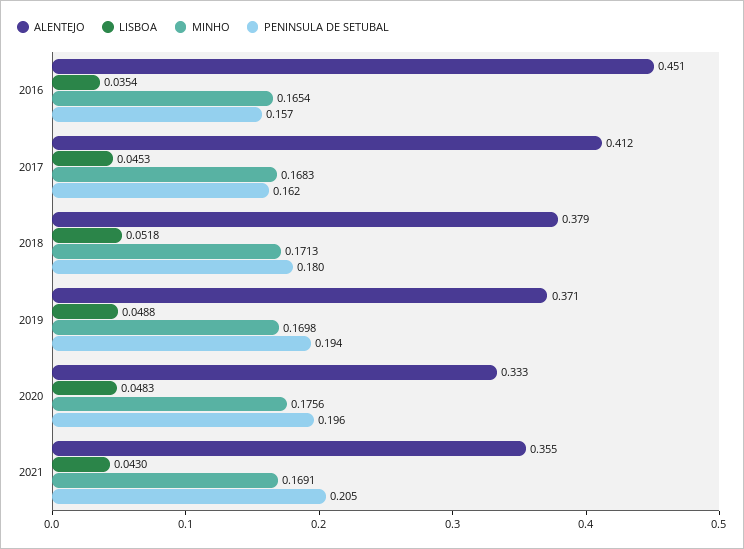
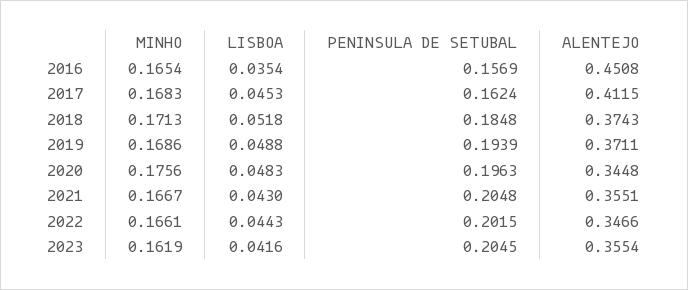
ALENTEJO, 2018: 0.379 -> 0.3743
PENINSULA DE SETUBAL, 2018: 0.18 -> 0.1848
MINHO, 2019: 0.1698 -> 0.1686
ALENTEJO, 2020: 0.333 -> 0.3448
MINHO, 2021: 0.1691 -> 0.1667
MINHO, 2022: none -> 0.1661
LISBOA, 2022: none -> 0.0443
PENINSULA DE SETUBAL, 2022: none -> 0.2015
ALENTEJO, 2022: none -> 0.3466
MINHO, 2023: none -> 0.1619
LISBOA, 2023: none -> 0.0416
PENINSULA DE SETUBAL, 2023: none -> 0.2045
ALENTEJO, 2023: none -> 0.3554

